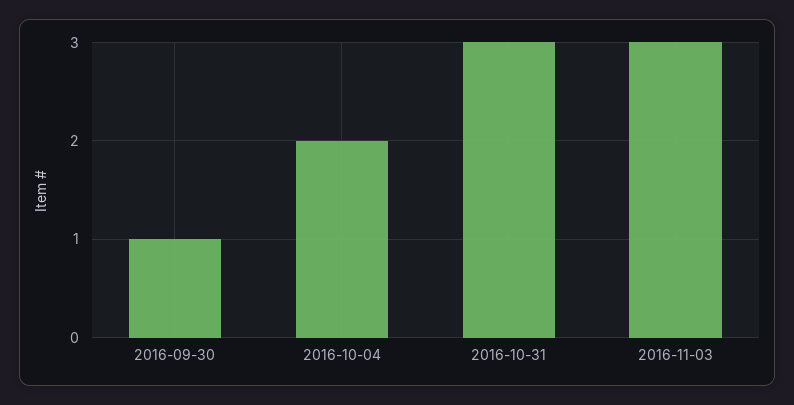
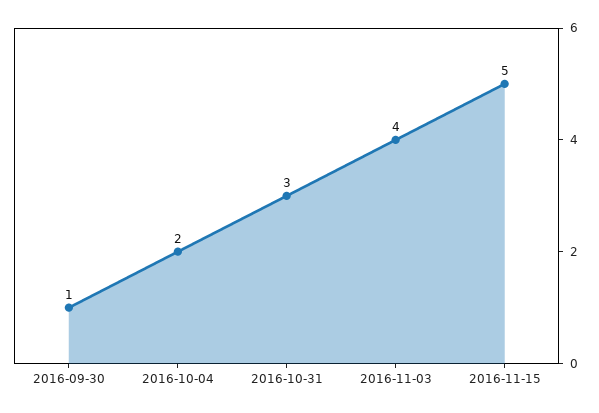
2016-11-03: 3 -> 4
2016-11-15: none -> 5

